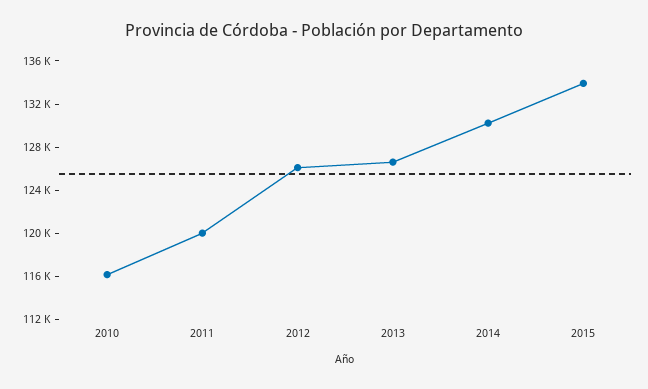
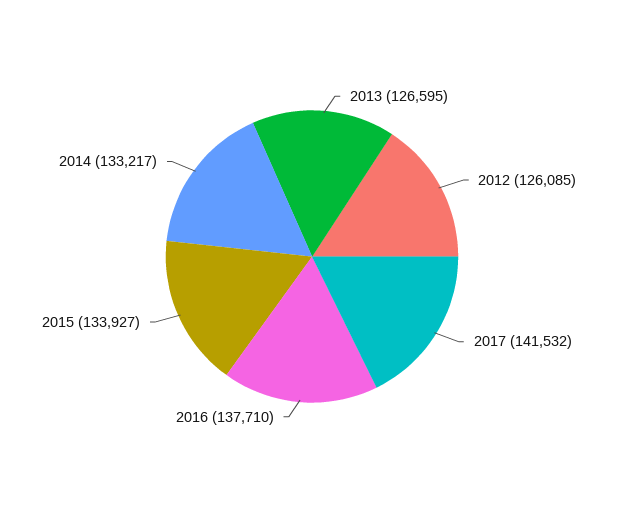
2010: 116000 -> none
2011: 120000 -> none
2014: 130000 -> 133217
2017: none -> 141532
2016: none -> 137710

